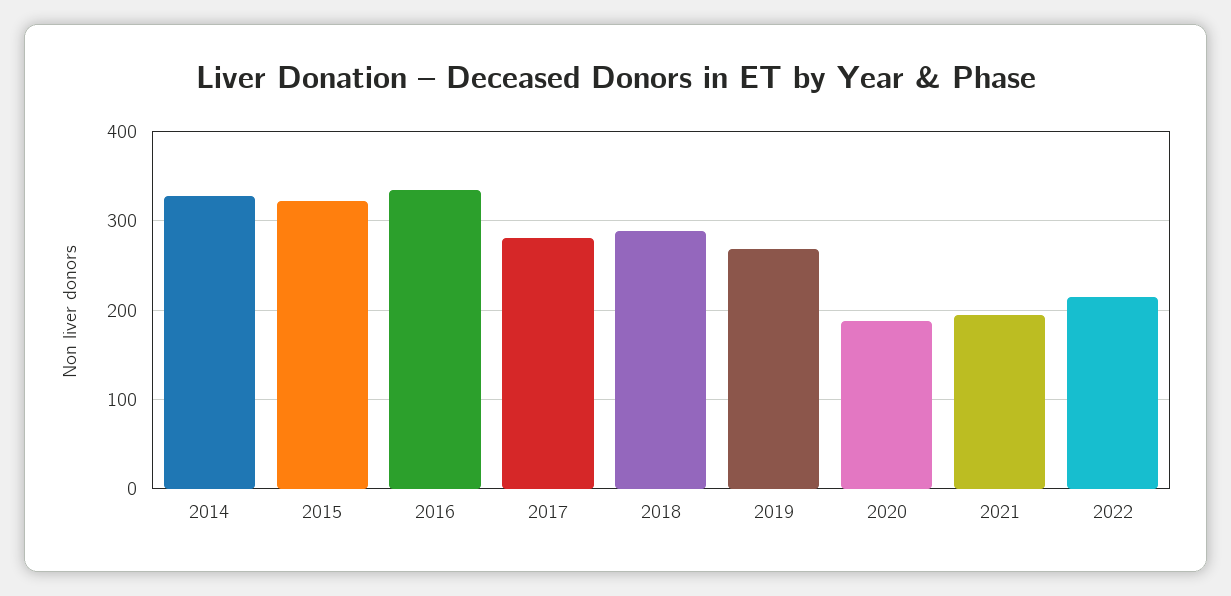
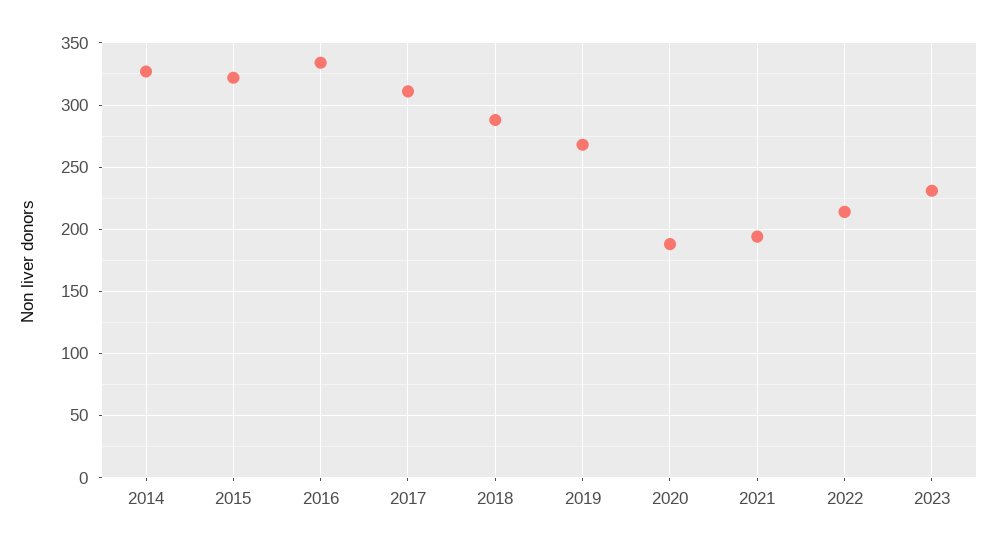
2017: 280 -> 310
2023: none -> 230

